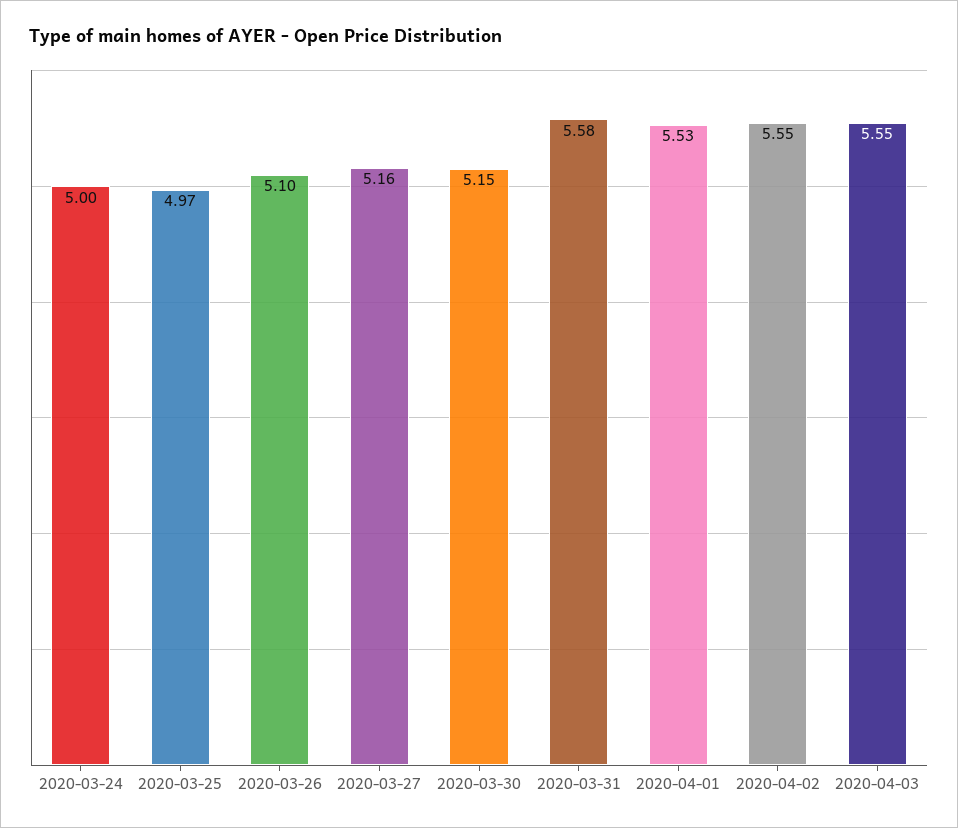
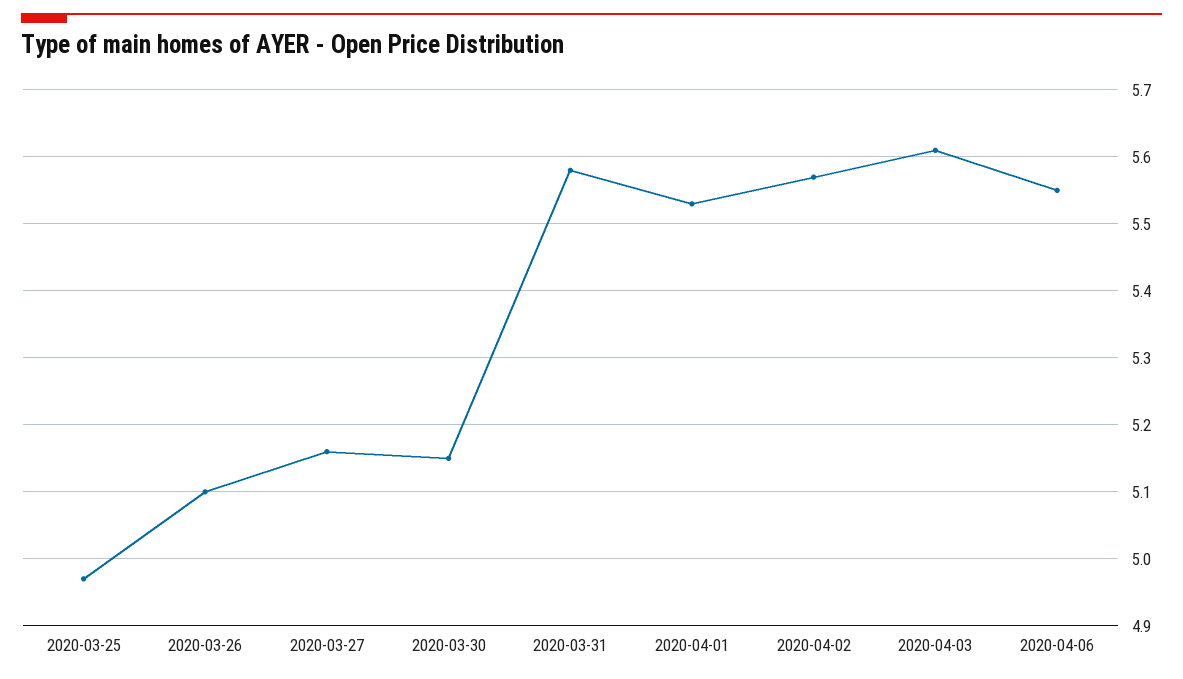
2020-03-24: 5 -> none
2020-04-02: 5.55 -> 5.57
2020-04-03: 5.55 -> 5.61
2020-04-06: none -> 5.55

